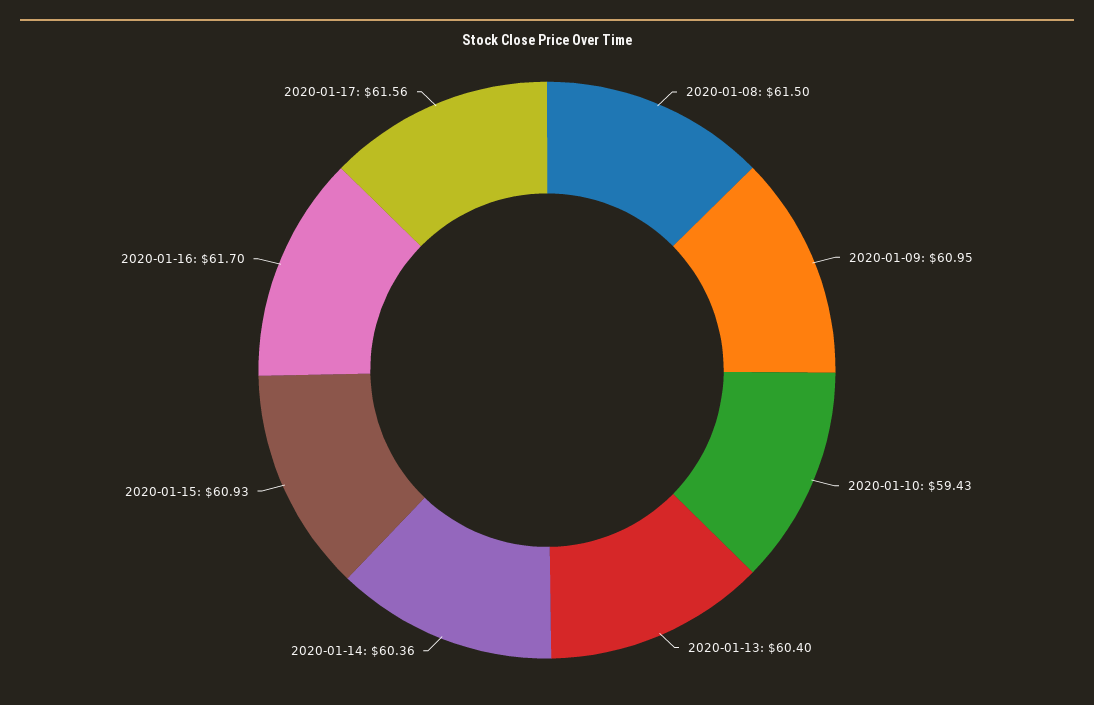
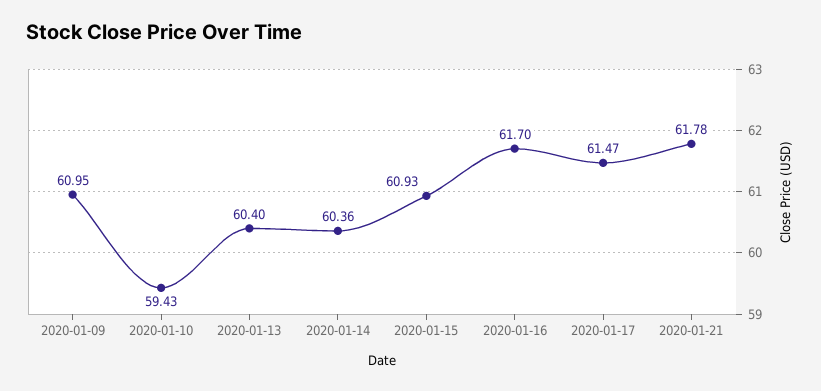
2020-01-08: 61.5 -> none
2020-01-17: 61.56 -> 61.47
2020-01-21: none -> 61.78

